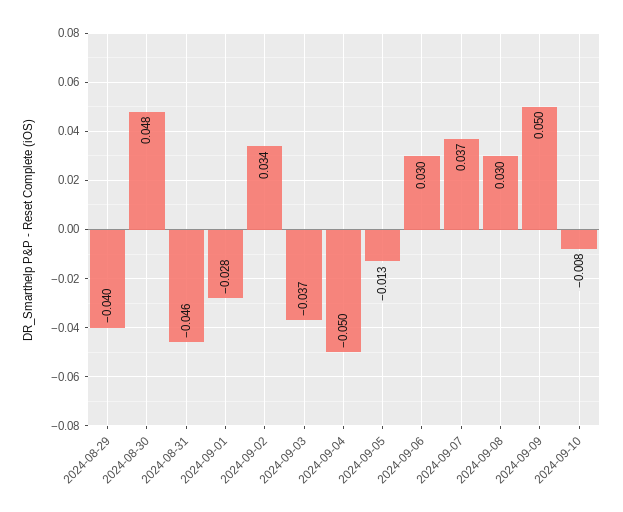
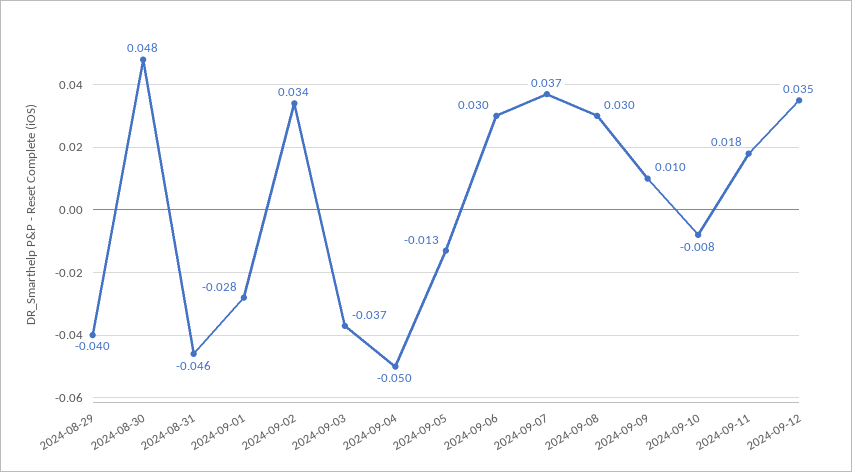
2024-09-09: 0.05 -> 0.01
2024-09-11: none -> 0.018
2024-09-12: none -> 0.035

